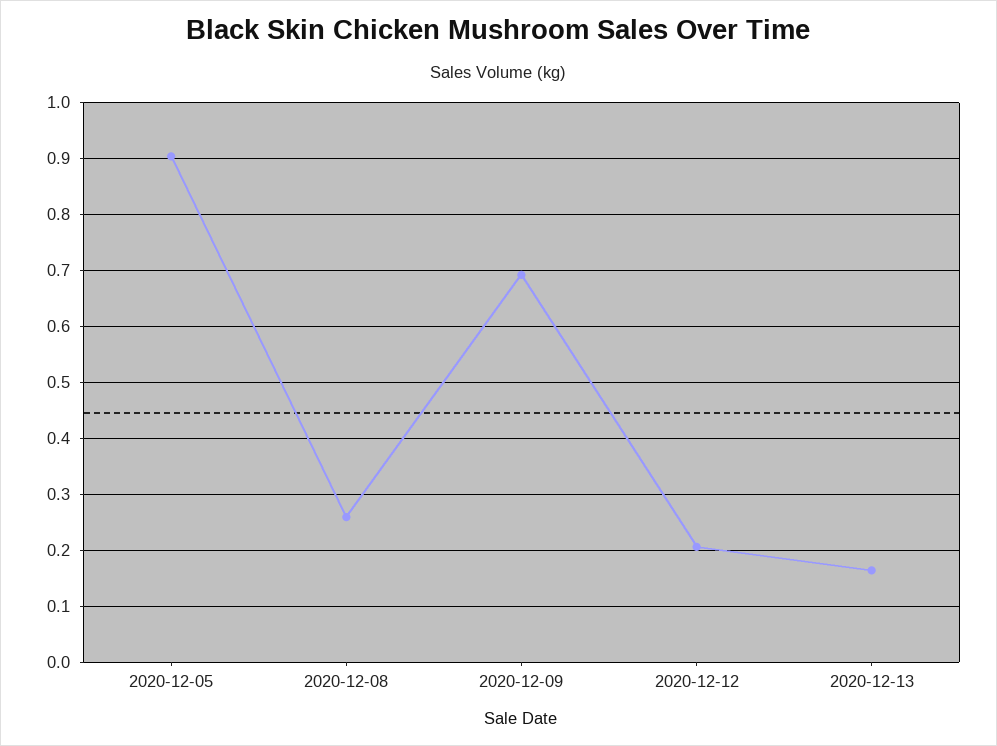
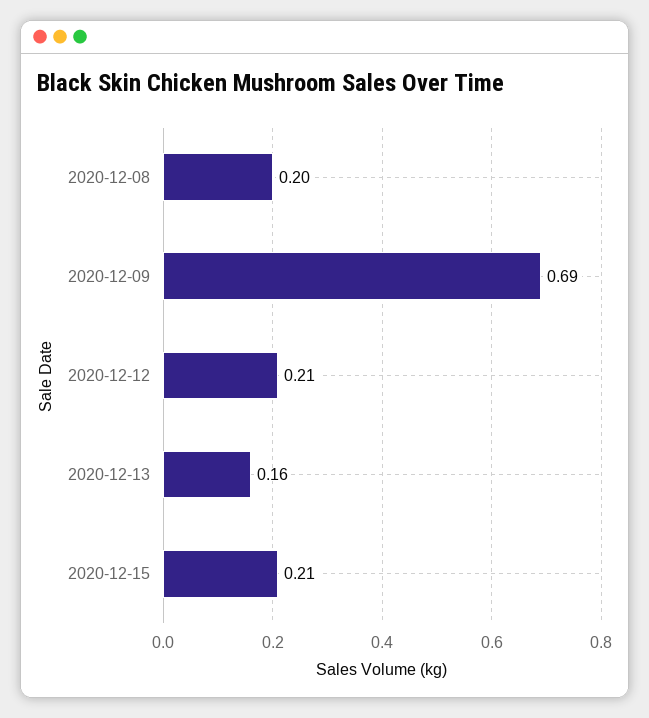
2020-12-05: 0.9 -> none
2020-12-08: 0.26 -> 0.2
2020-12-15: none -> 0.21

